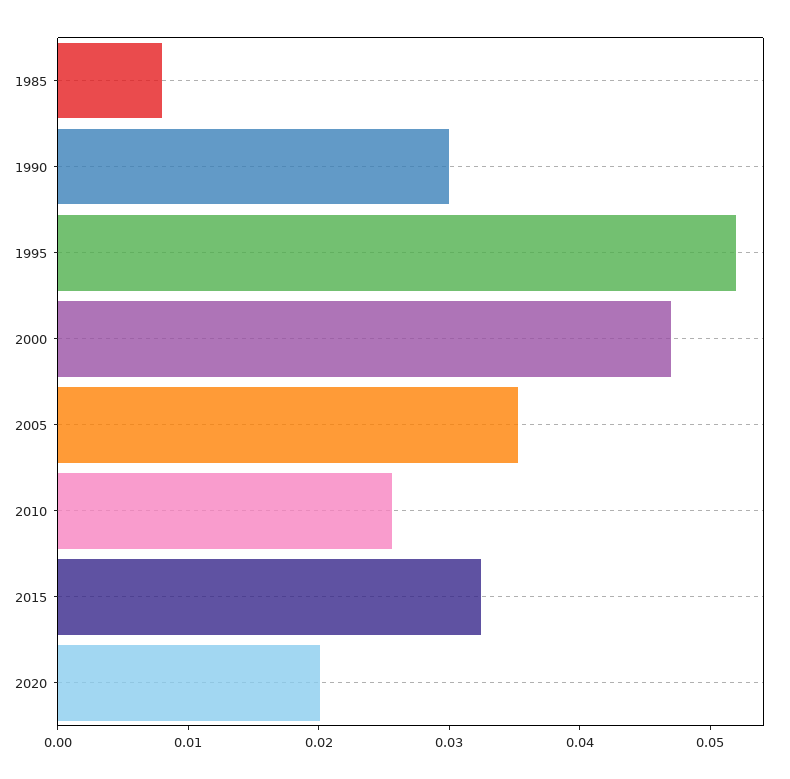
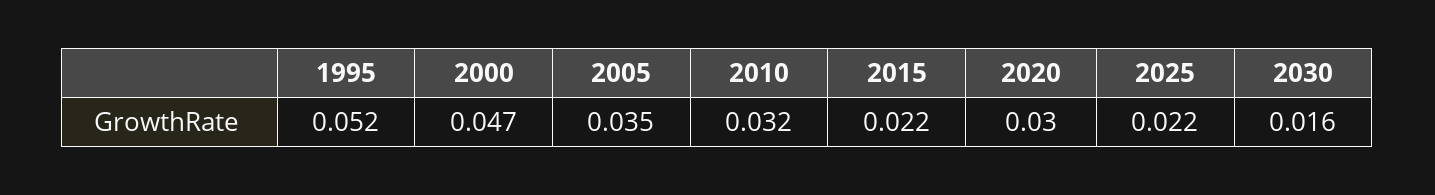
1985: 0.008 -> none
1990: 0.03 -> none
2010: 0.026 -> 0.032
2015: 0.032 -> 0.022
2020: 0.02 -> 0.03
2025: none -> 0.022
2030: none -> 0.016

